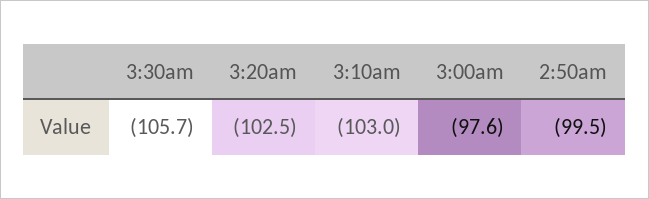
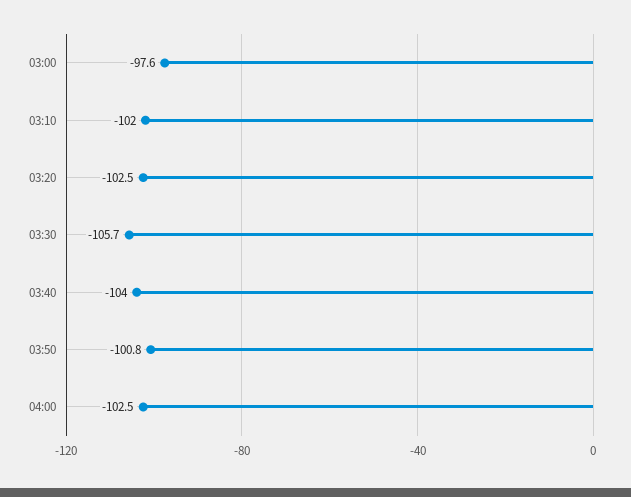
3:10am: -103 -> -102
2:50am: -99.5 -> none
03:40: none -> -104
03:50: none -> -100.8
04:00: none -> -102.5

